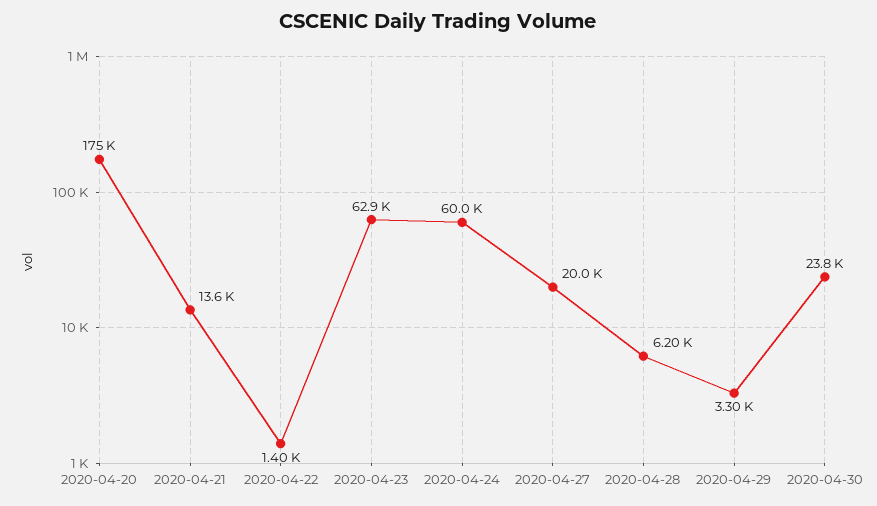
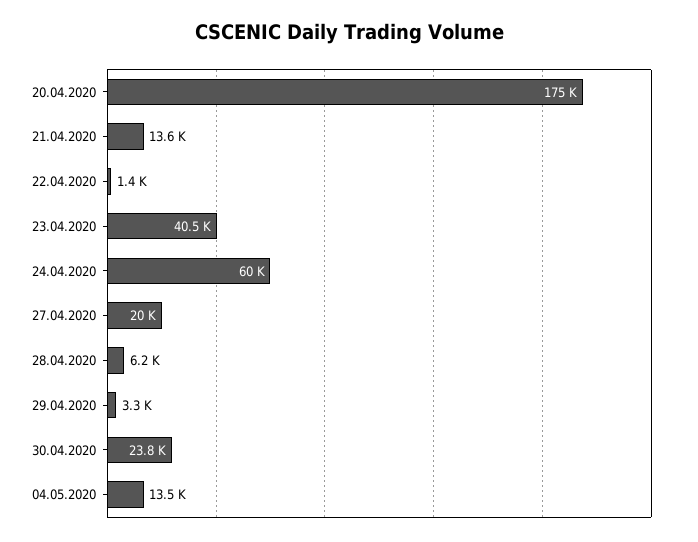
2020-04-23: 62900 -> 40500
04.05.2020: none -> 13500

